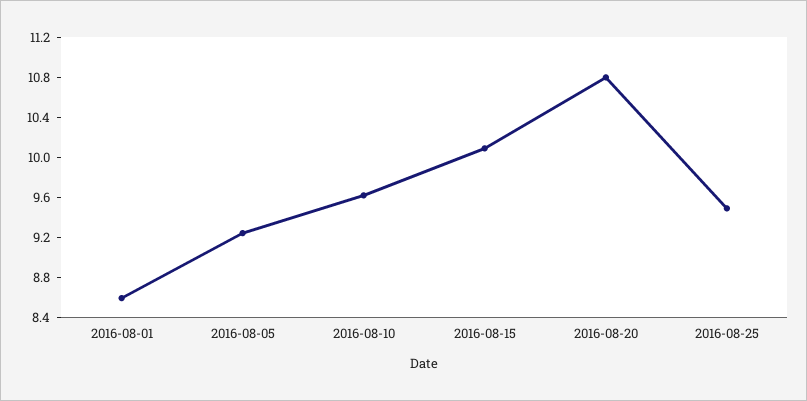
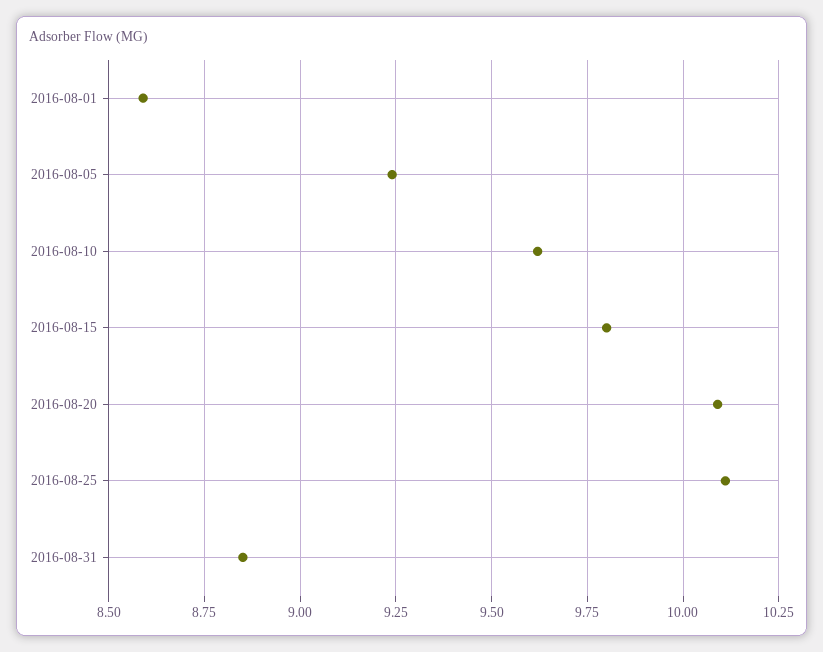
2016-08-15: 10.1 -> 9.8
2016-08-20: 10.8 -> 10.1
2016-08-25: 9.5 -> 10.1
2016-08-31: none -> 8.85

